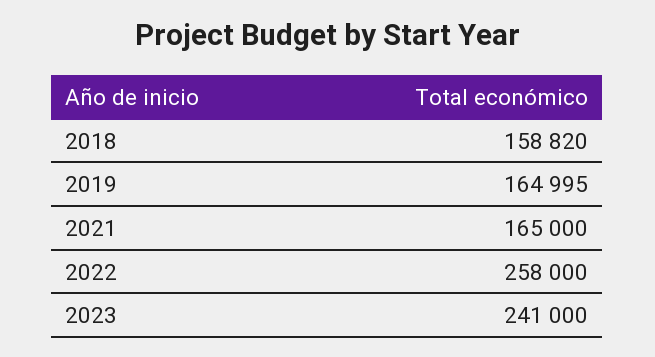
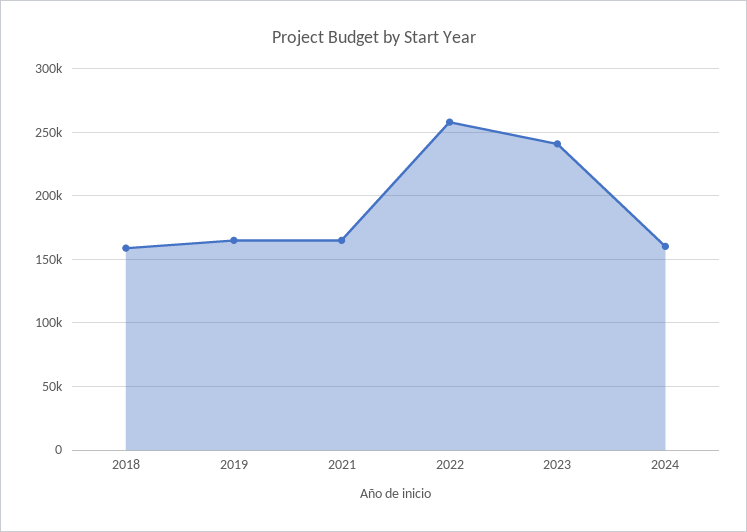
2024: none -> 160000

